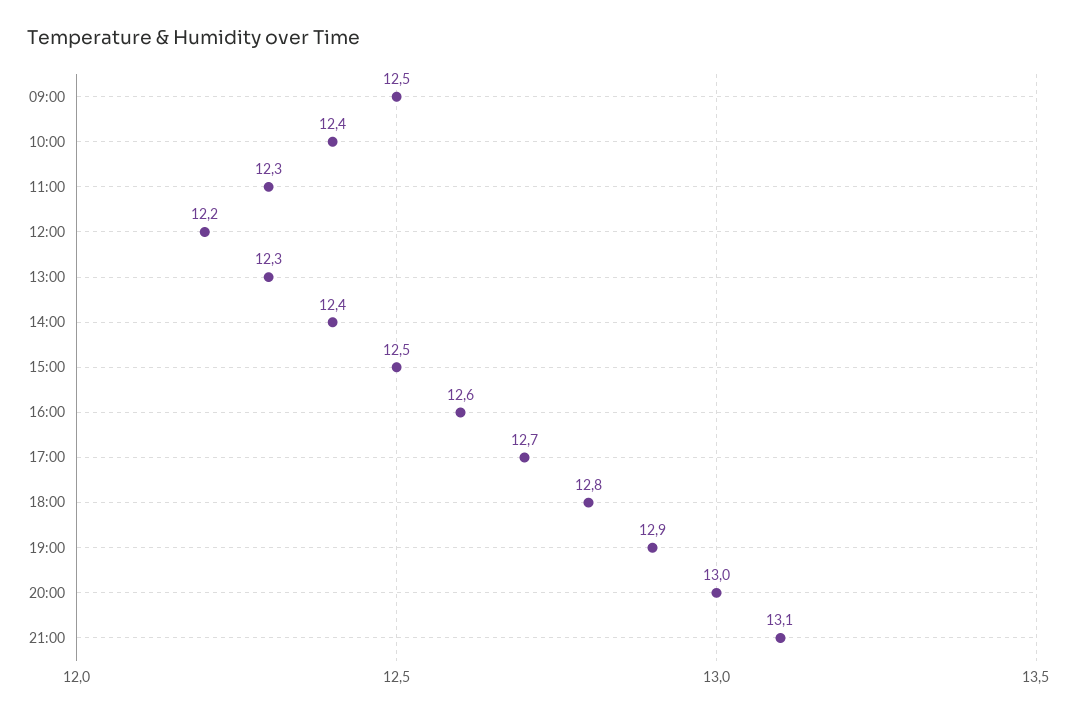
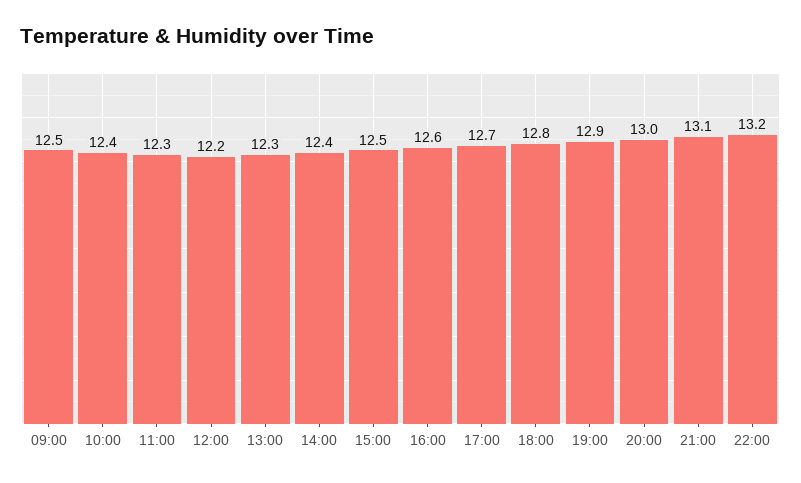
22:00: none -> 13.2

